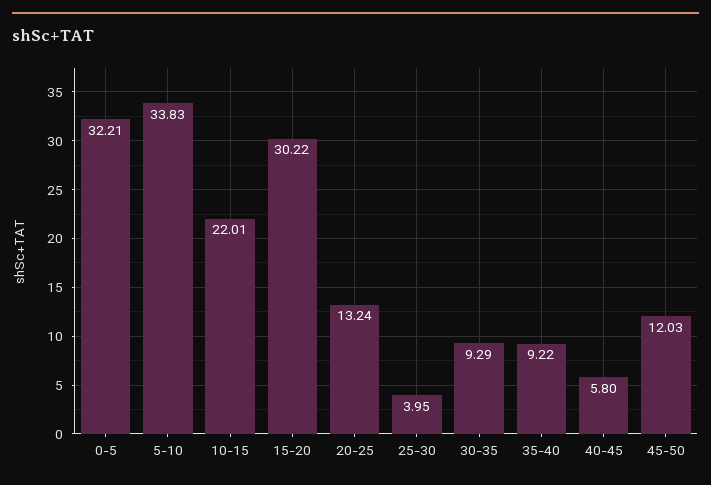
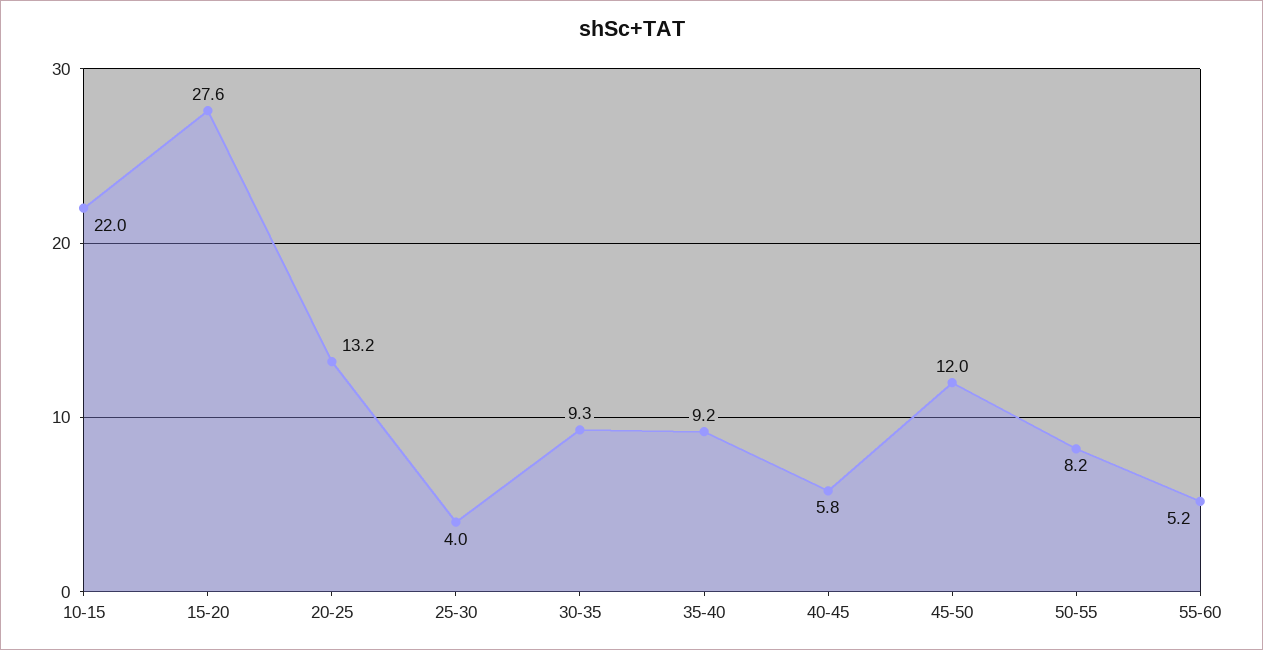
0-5: 32.21 -> none
5-10: 33.83 -> none
15-20: 30.22 -> 27.6
50-55: none -> 8.2
55-60: none -> 5.2

